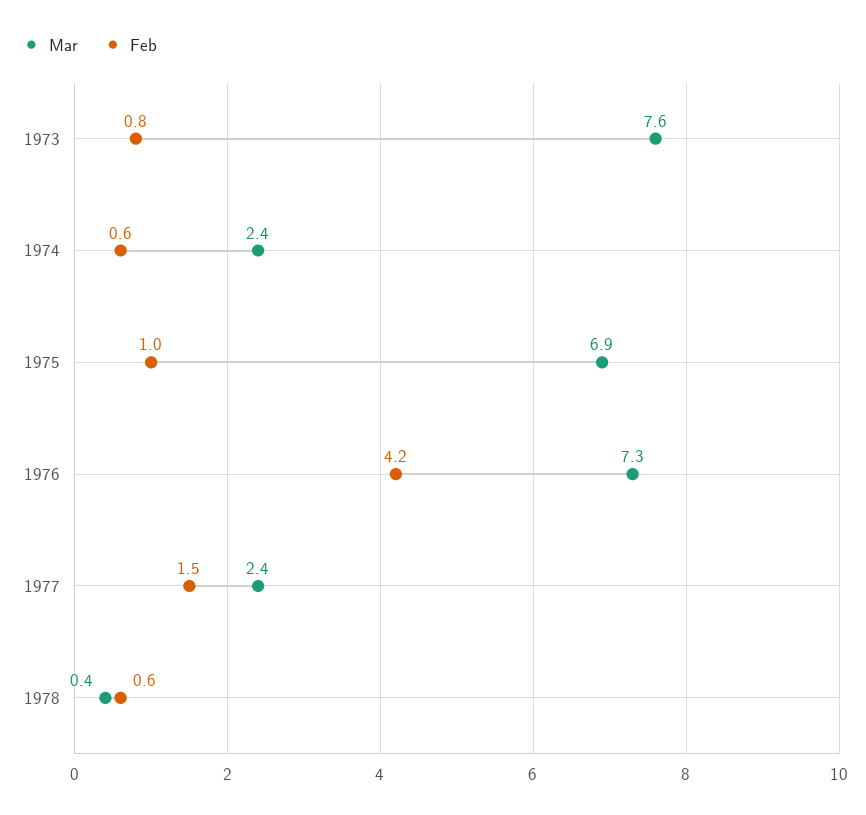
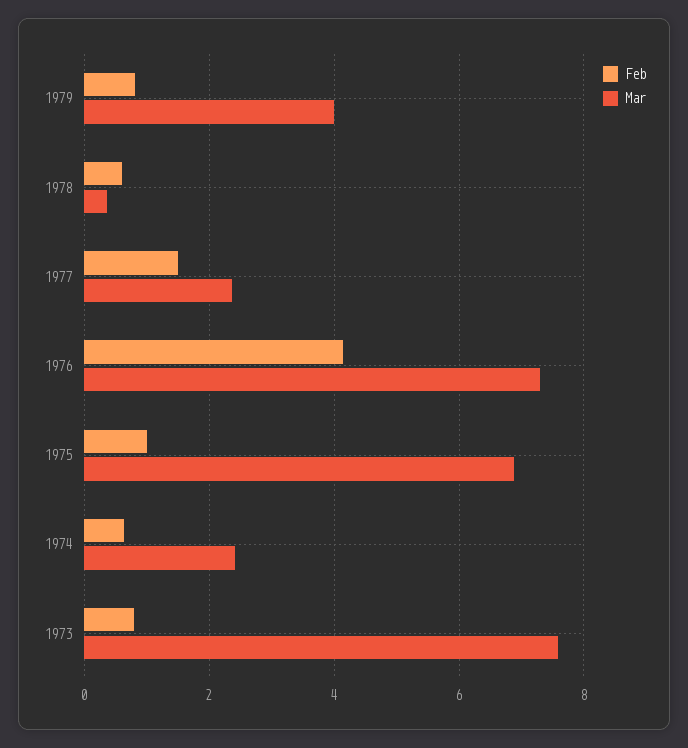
Feb, 1979: none -> 0.8
Mar, 1979: none -> 4

